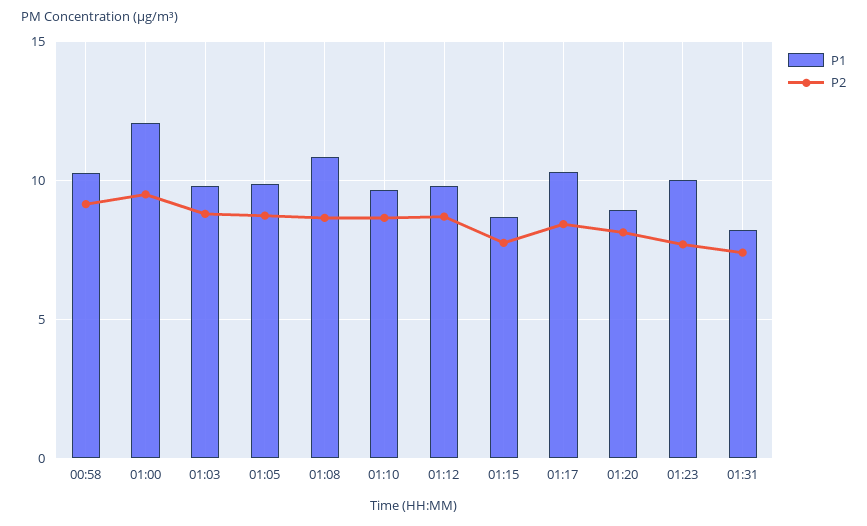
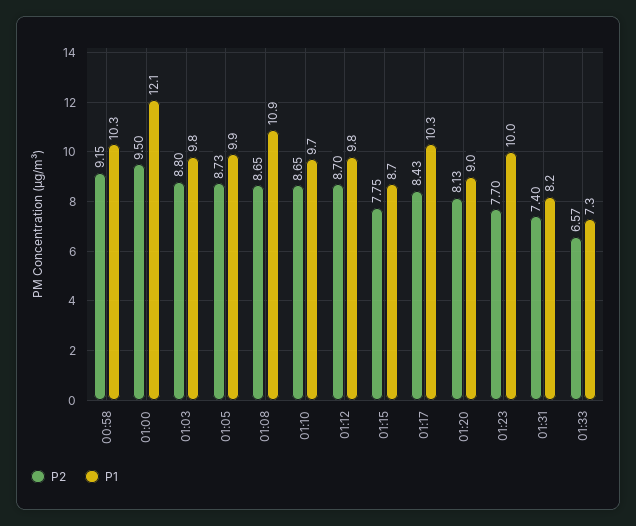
P2, 01:33: none -> 6.57
P1, 01:33: none -> 7.3

